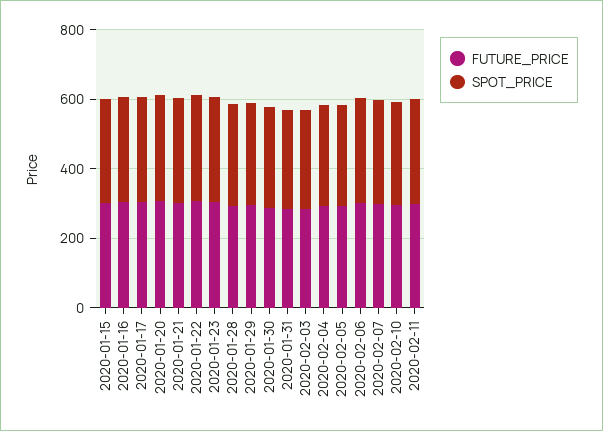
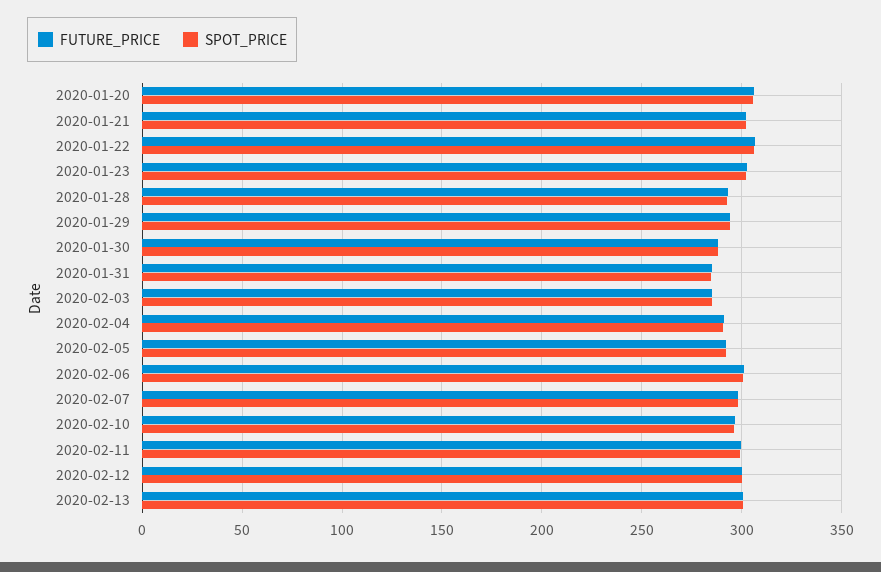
FUTURE_PRICE, 2020-01-15: 300 -> none
SPOT_PRICE, 2020-01-15: 300 -> none
FUTURE_PRICE, 2020-01-16: 300 -> none
SPOT_PRICE, 2020-01-16: 300 -> none
FUTURE_PRICE, 2020-01-17: 300 -> none
SPOT_PRICE, 2020-01-17: 300 -> none
FUTURE_PRICE, 2020-02-12: none -> 300
SPOT_PRICE, 2020-02-12: none -> 300
FUTURE_PRICE, 2020-02-13: none -> 300
SPOT_PRICE, 2020-02-13: none -> 300

